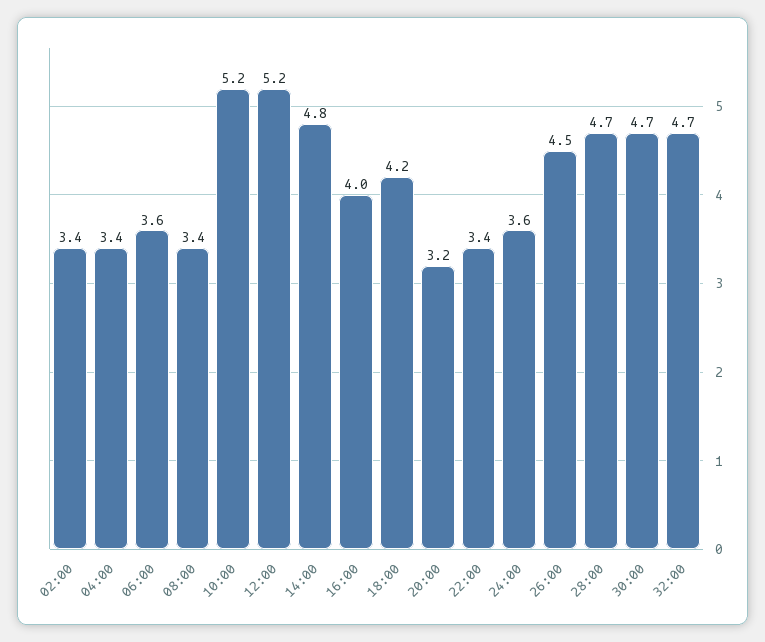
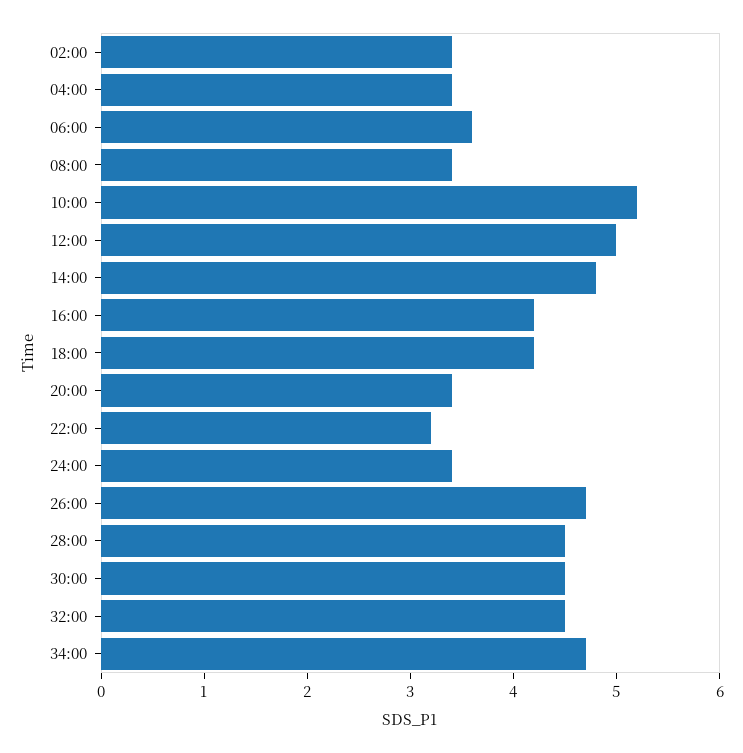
12:00: 5.2 -> 5
16:00: 4 -> 4.2
20:00: 3.2 -> 3.4
22:00: 3.4 -> 3.2
24:00: 3.6 -> 3.4
26:00: 4.5 -> 4.7
28:00: 4.7 -> 4.5
30:00: 4.7 -> 4.5
32:00: 4.7 -> 4.5
34:00: none -> 4.7

